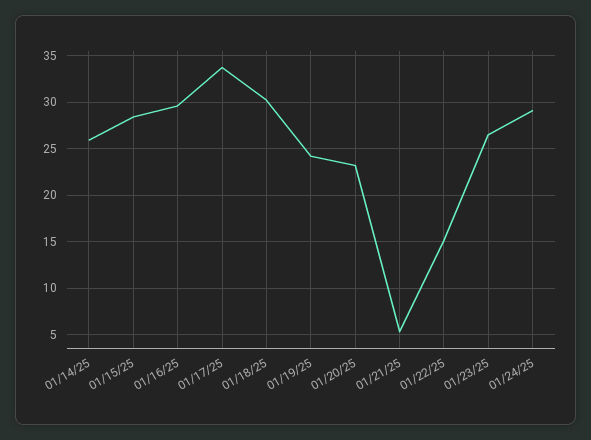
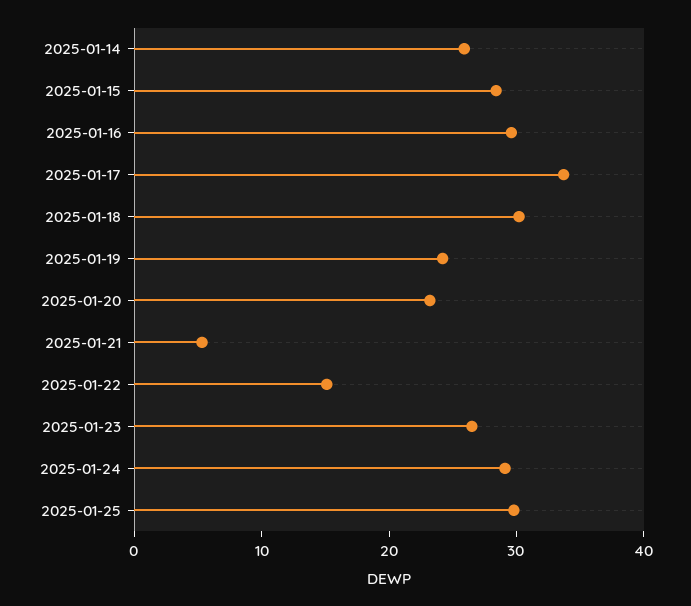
2025-01-25: none -> 30

